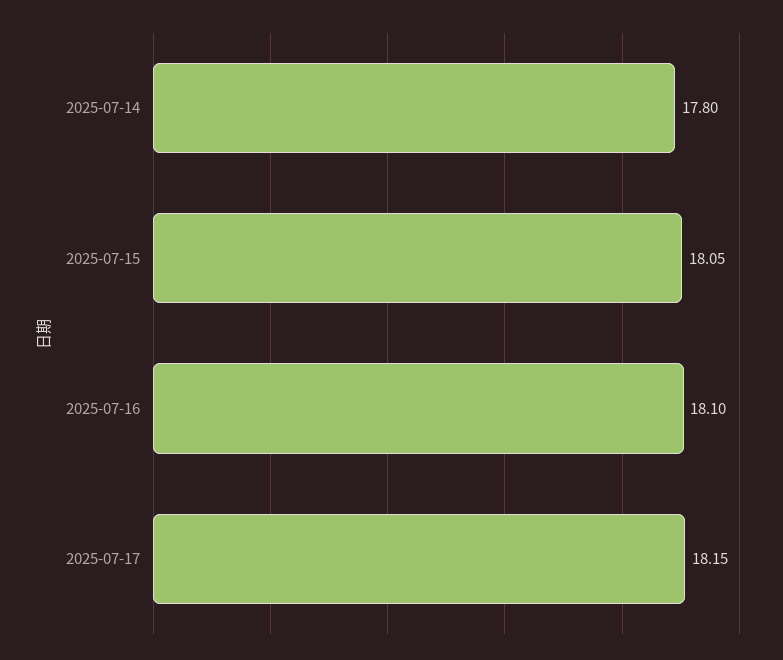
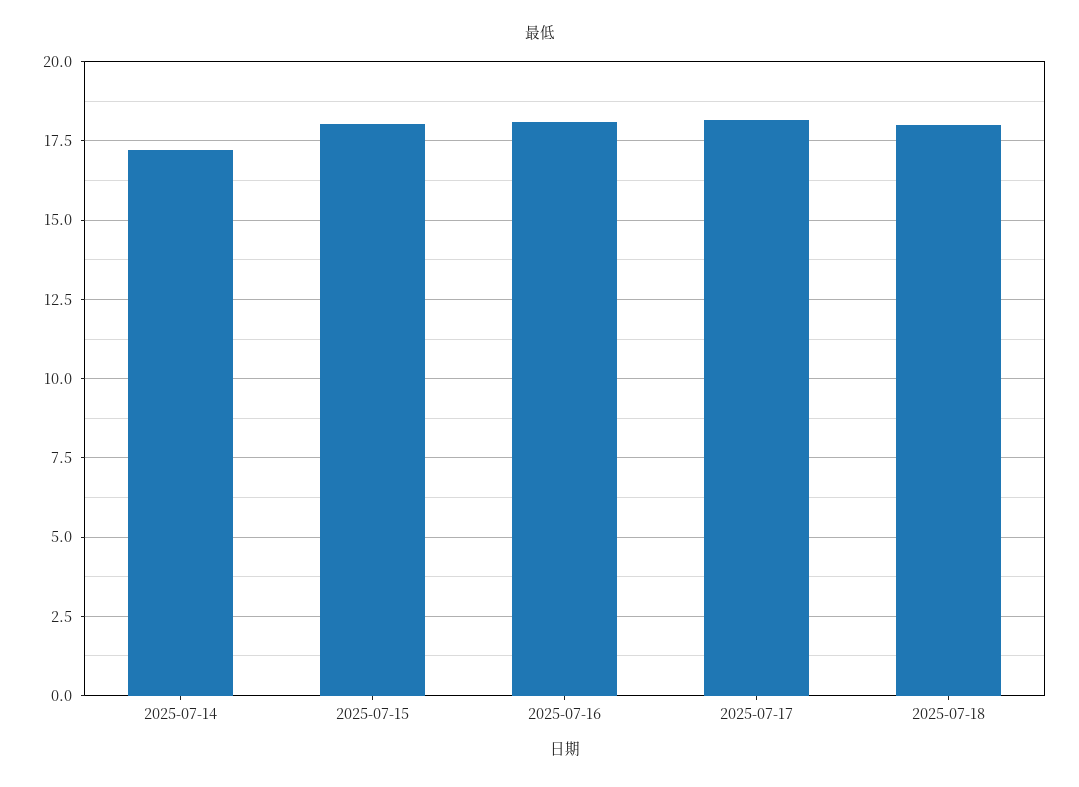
2025-07-14: 17.8 -> 17.25
2025-07-18: none -> 18

